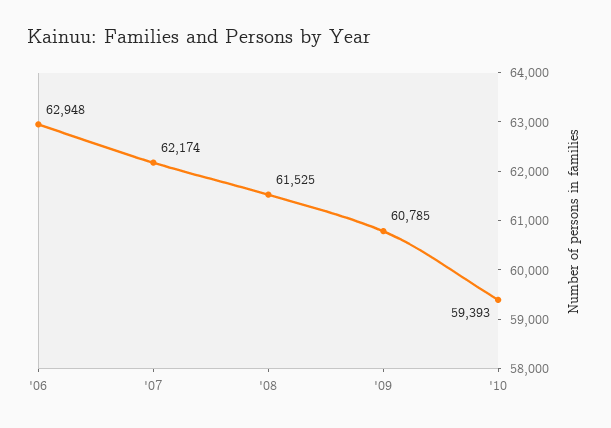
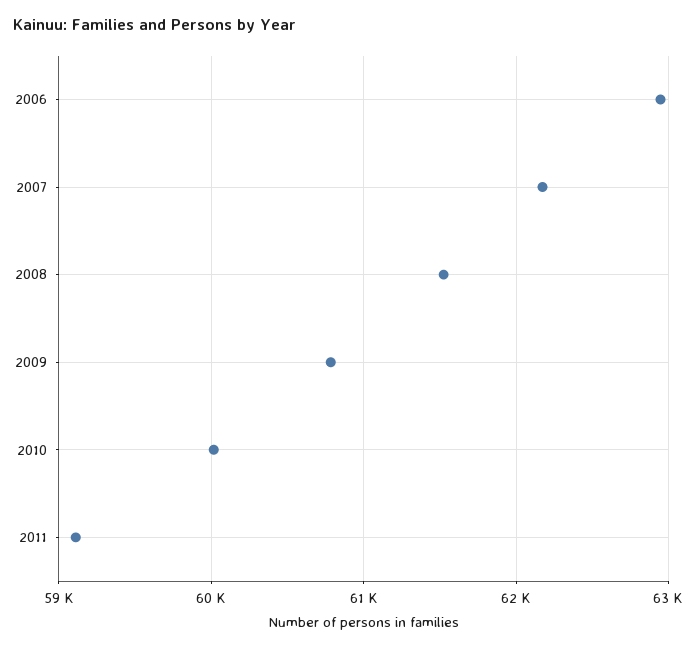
'10: 59393 -> 60000
2011: none -> 59100

